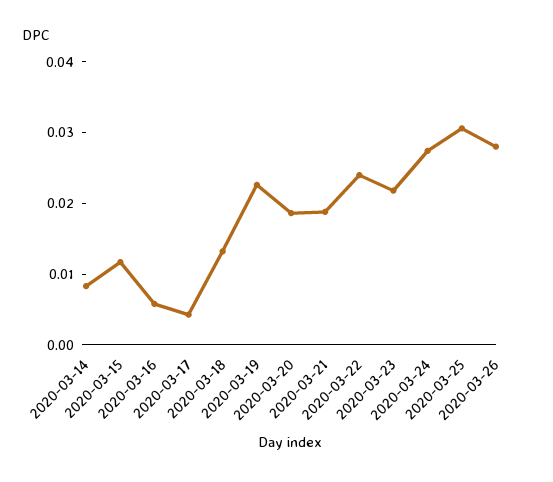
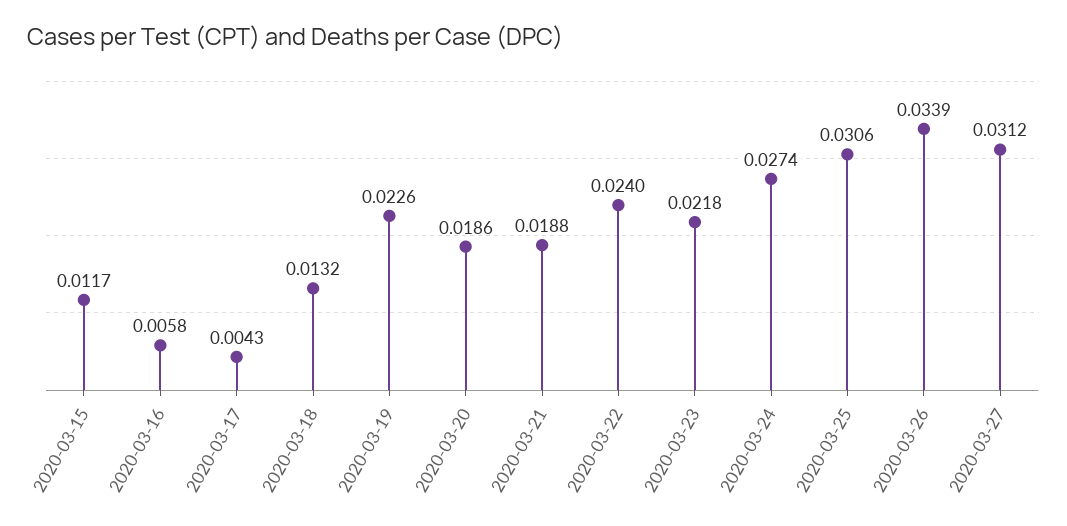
2020-03-14: 0.008 -> none
2020-03-26: 0.028 -> 0.0339
2020-03-27: none -> 0.0312

